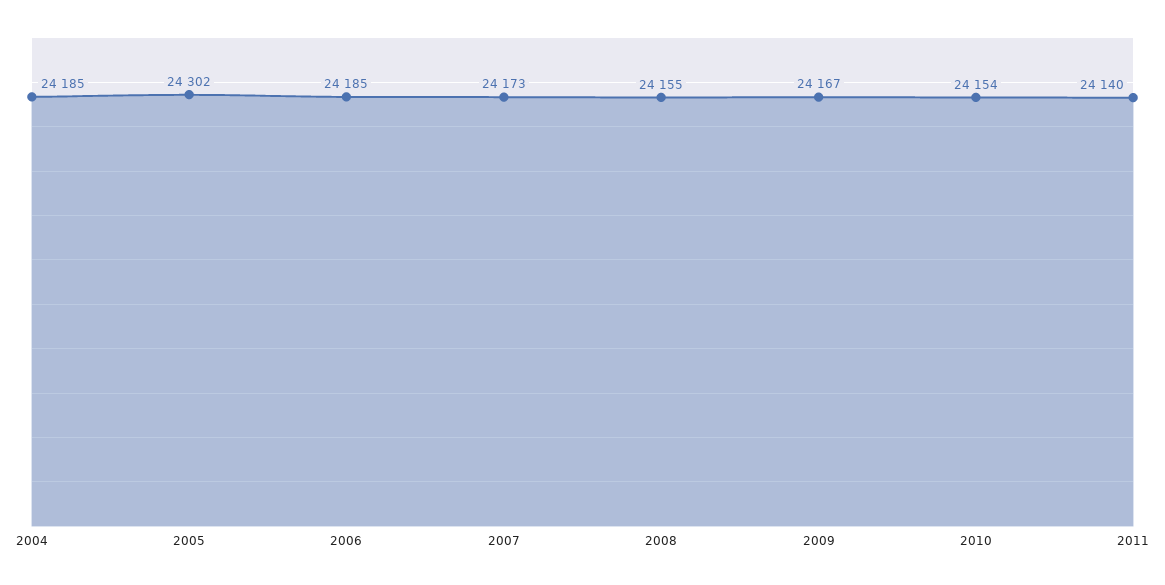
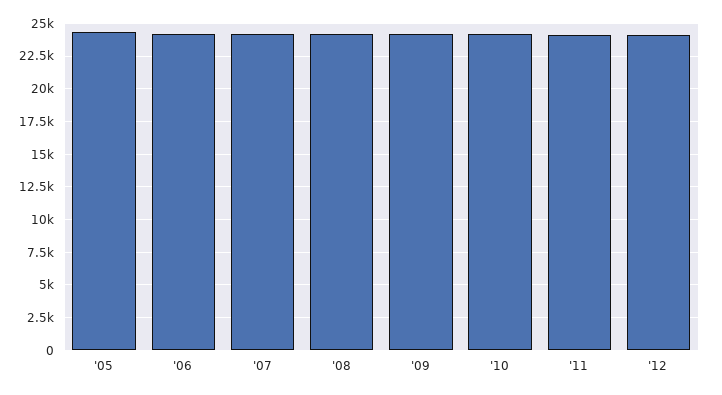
2004: 24185 -> none
'12: none -> 24000

